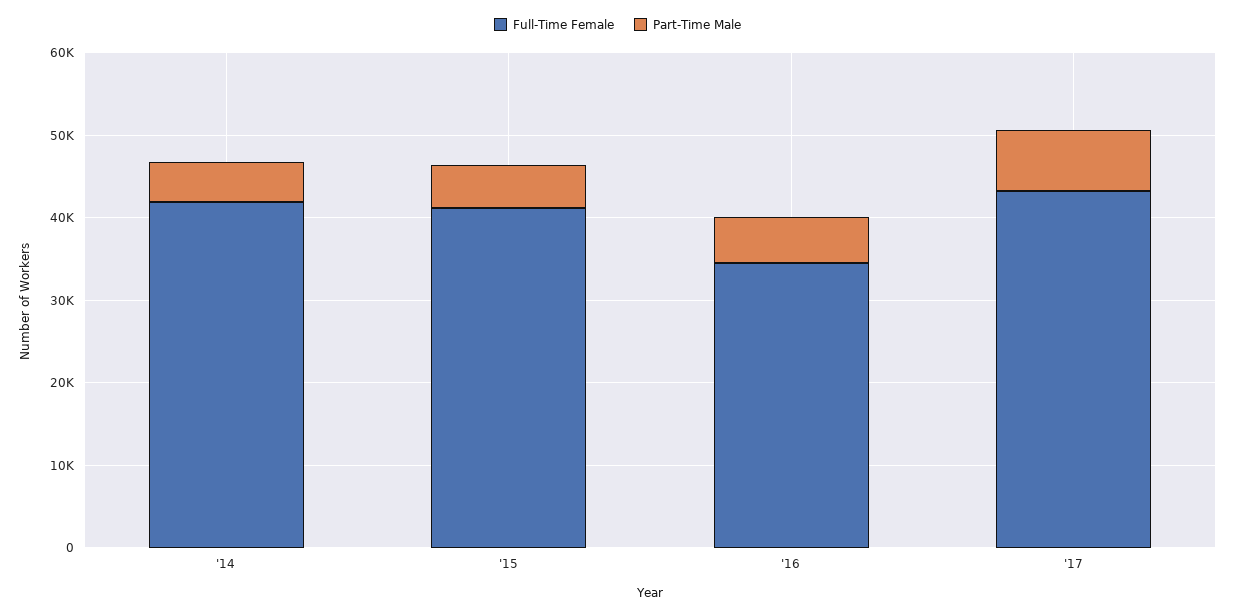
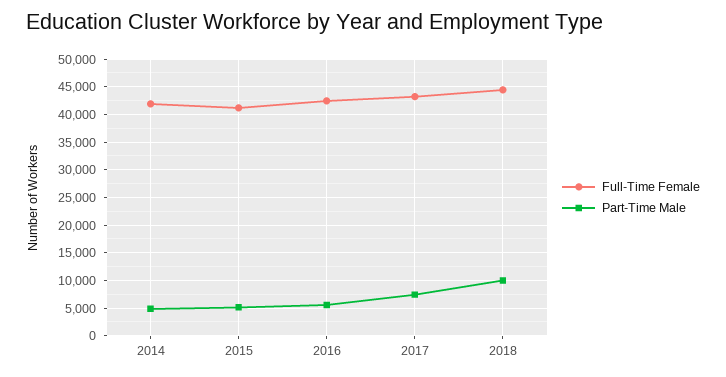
Full-Time Female, '16: 34000 -> 42500
Full-Time Female, 2018: none -> 45000
Part-Time Male, 2018: none -> 10000

